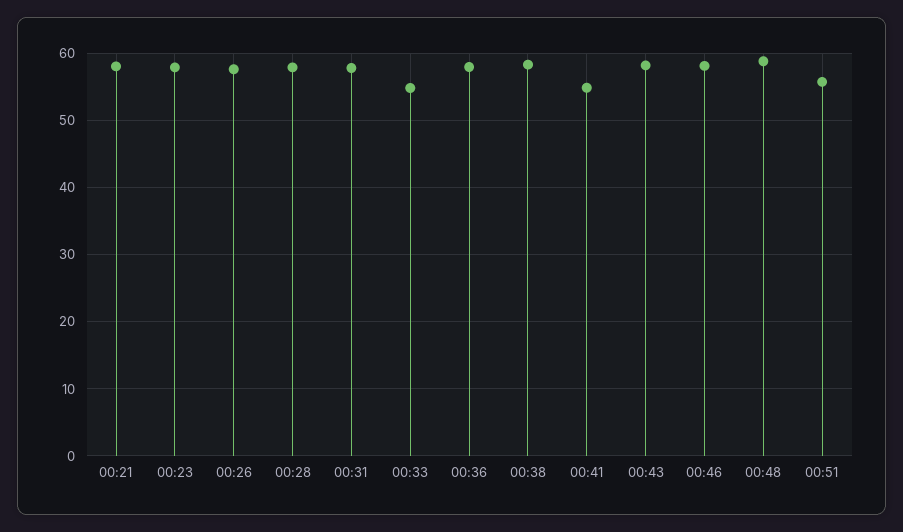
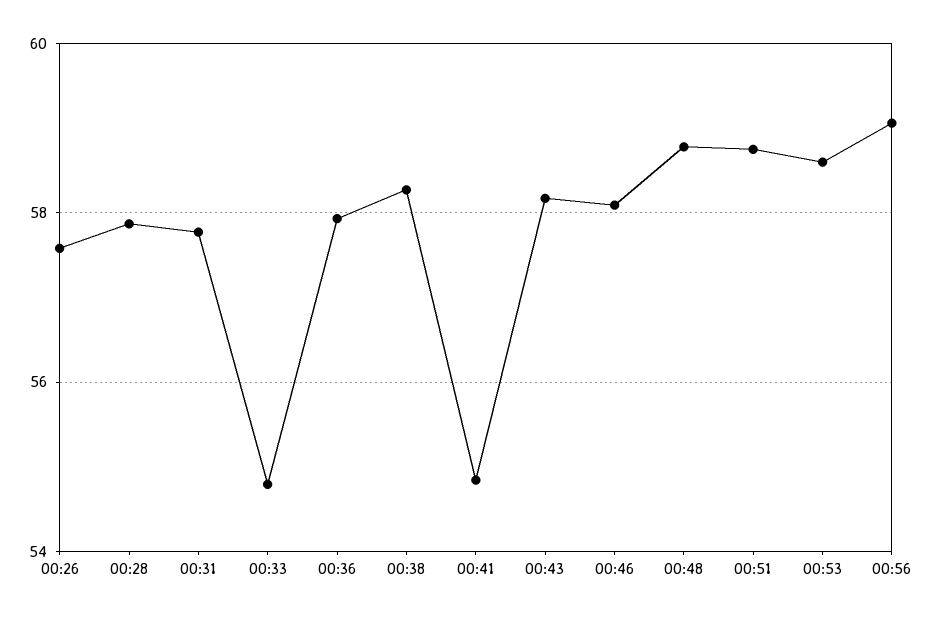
00:21: 58 -> none
00:23: 58 -> none
00:51: 56 -> 58.8
00:53: none -> 58.6
00:56: none -> 59

